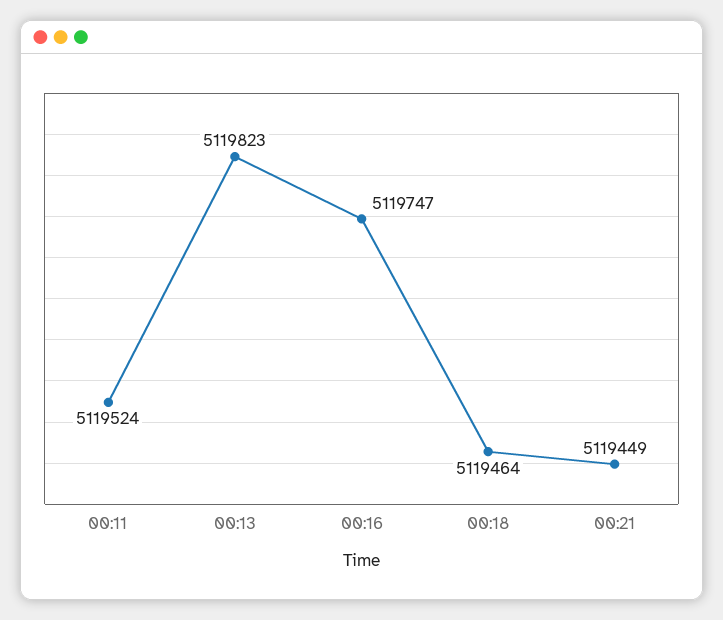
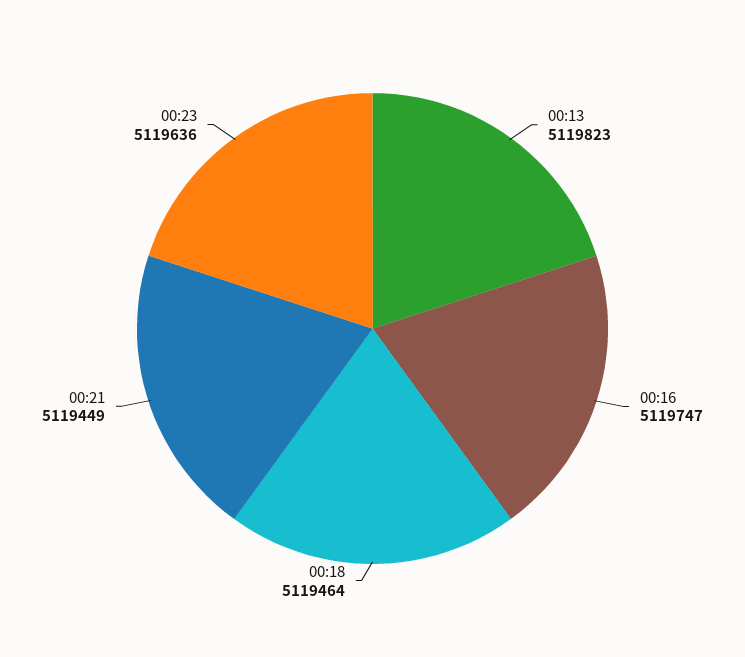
00:11: 5119524 -> none
00:23: none -> 5119636

